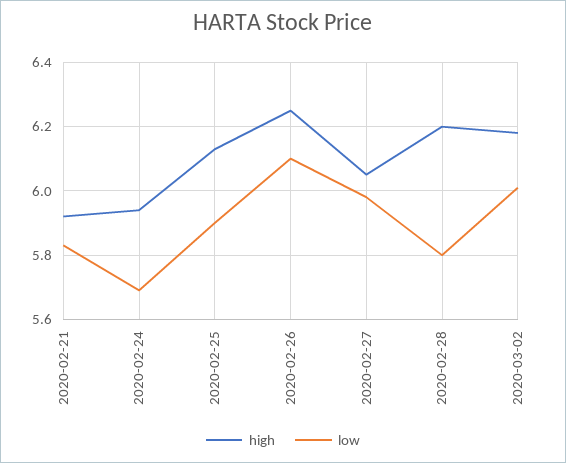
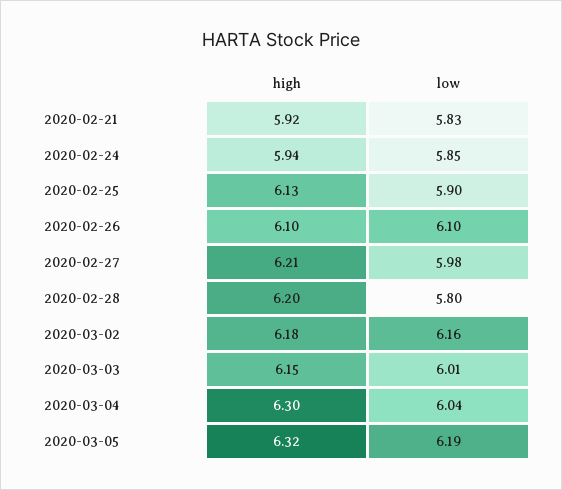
low, 2020-02-24: 5.7 -> 5.85
high, 2020-02-26: 6.25 -> 6.1
high, 2020-02-27: 6.05 -> 6.21
low, 2020-03-02: 6 -> 6.16
high, 2020-03-03: none -> 6.15
low, 2020-03-03: none -> 6.01
high, 2020-03-04: none -> 6.3
low, 2020-03-04: none -> 6.04
high, 2020-03-05: none -> 6.32
low, 2020-03-05: none -> 6.19

